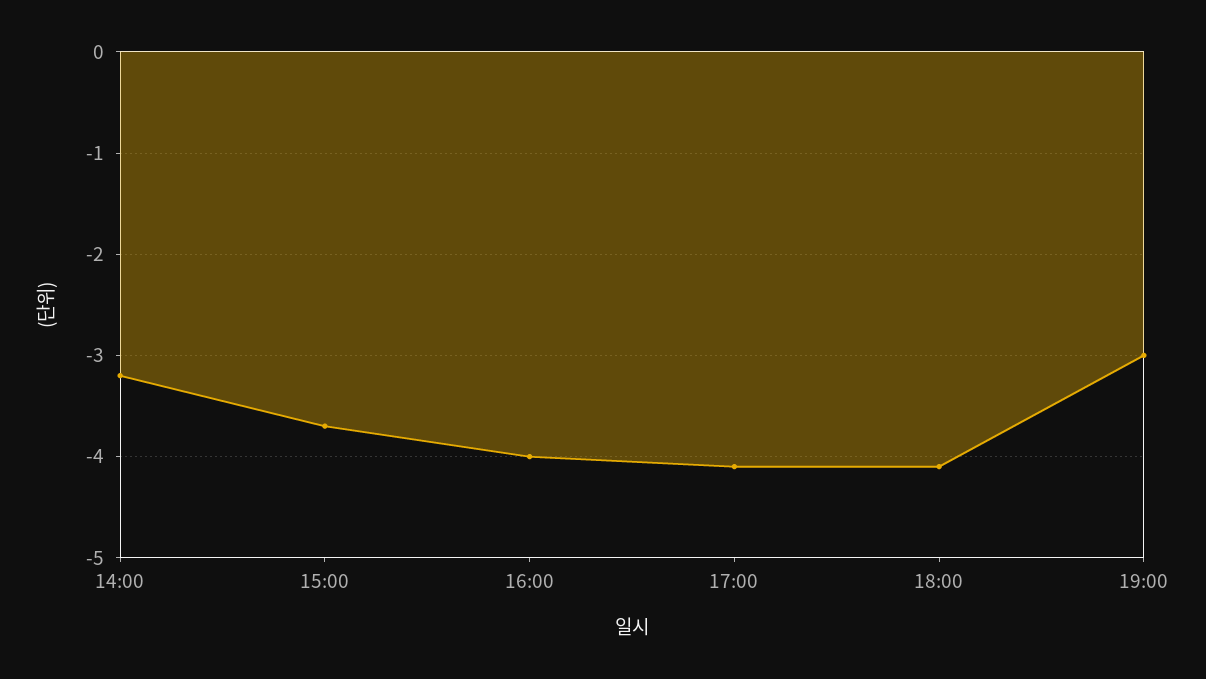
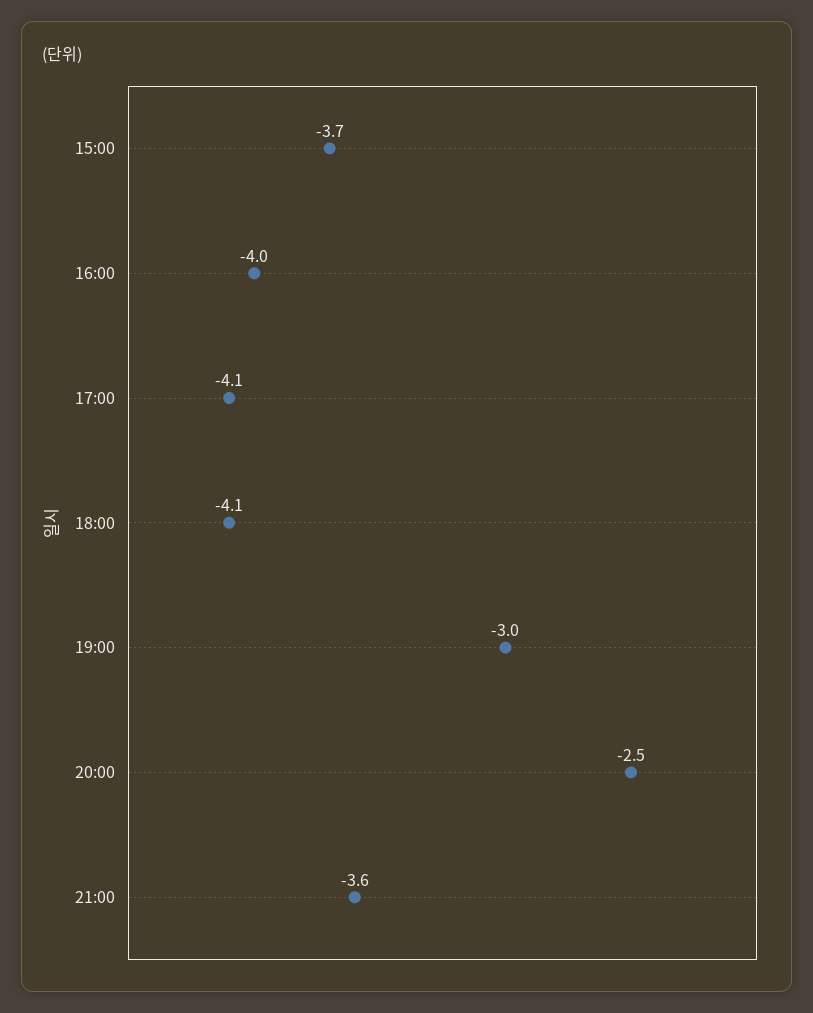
14:00: -3.2 -> none
20:00: none -> -2.5
21:00: none -> -3.6

